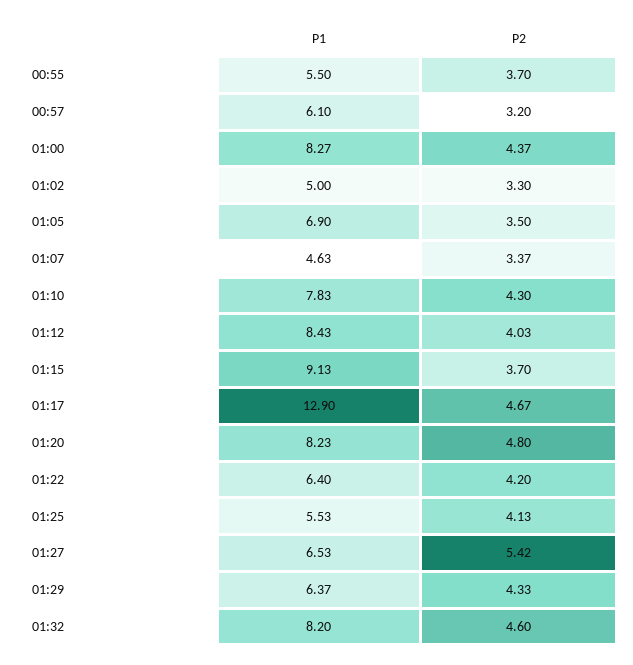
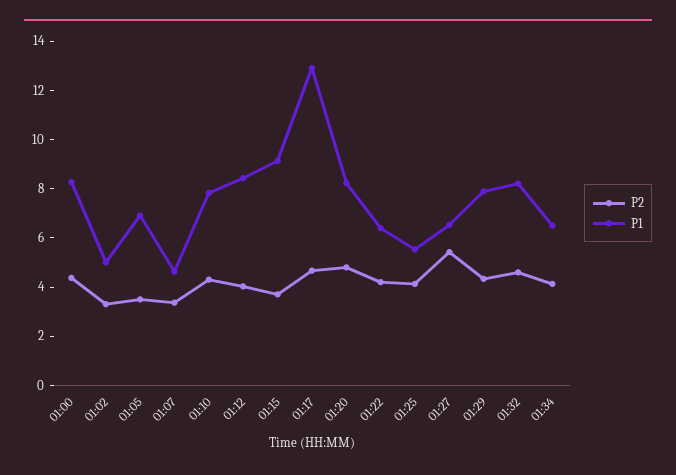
P1, 00:55: 5.5 -> none
P2, 00:55: 3.7 -> none
P1, 00:57: 6.1 -> none
P2, 00:57: 3.2 -> none
P1, 01:29: 6.37 -> 8
P2, 01:34: none -> 4
P1, 01:34: none -> 6.5

